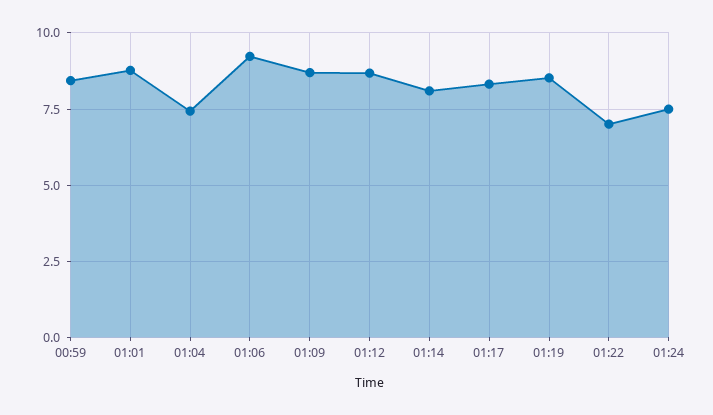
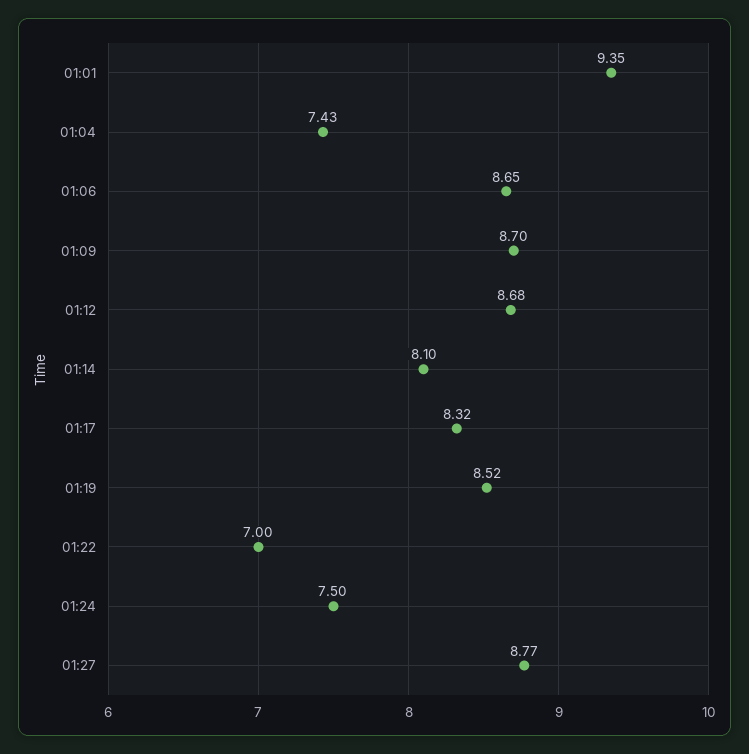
00:59: 8.5 -> none
01:01: 8.75 -> 9.35
01:06: 9.25 -> 8.65
01:27: none -> 8.77

